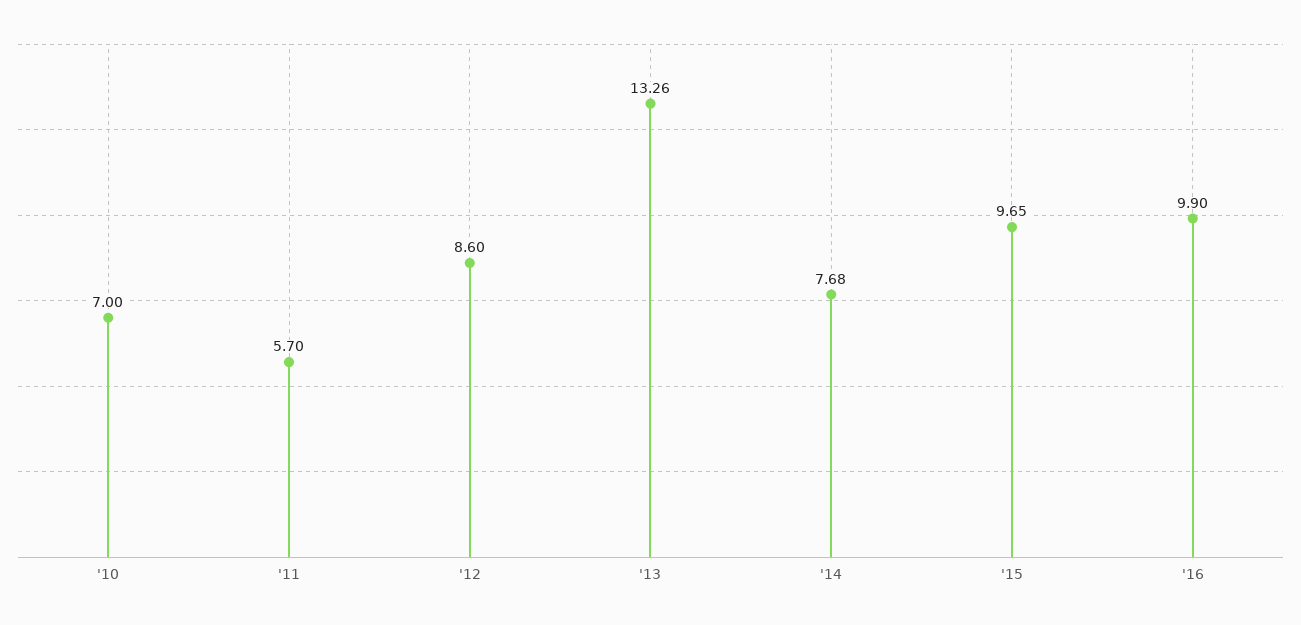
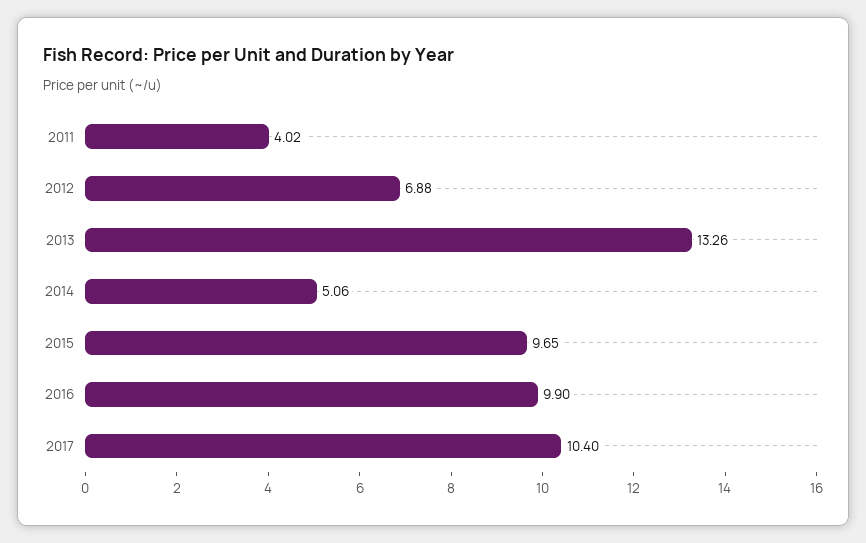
'10: 7 -> none
'11: 5.7 -> 4.02
'12: 8.6 -> 6.88
'14: 7.68 -> 5.06
2017: none -> 10.4

